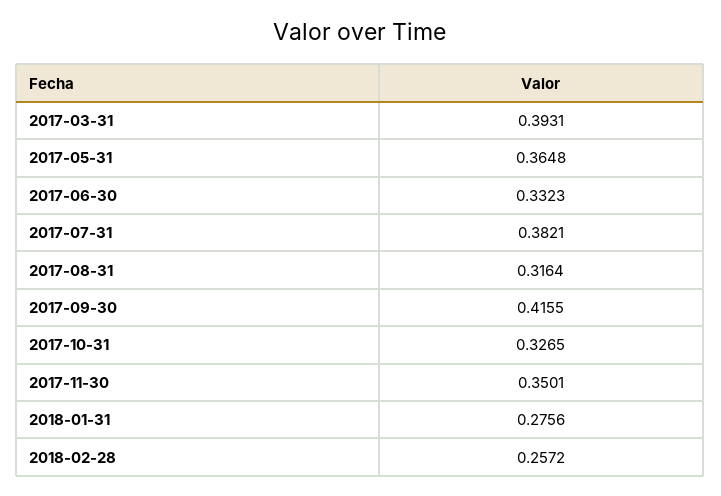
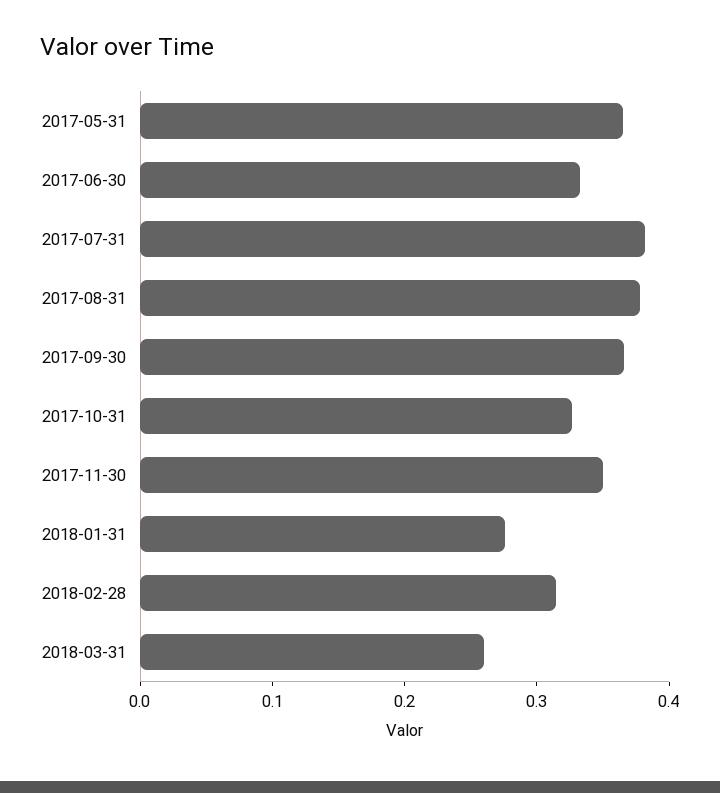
2017-03-31: 0.3931 -> none
2017-08-31: 0.3164 -> 0.38
2017-09-30: 0.4155 -> 0.36
2018-02-28: 0.2572 -> 0.32
2018-03-31: none -> 0.26

